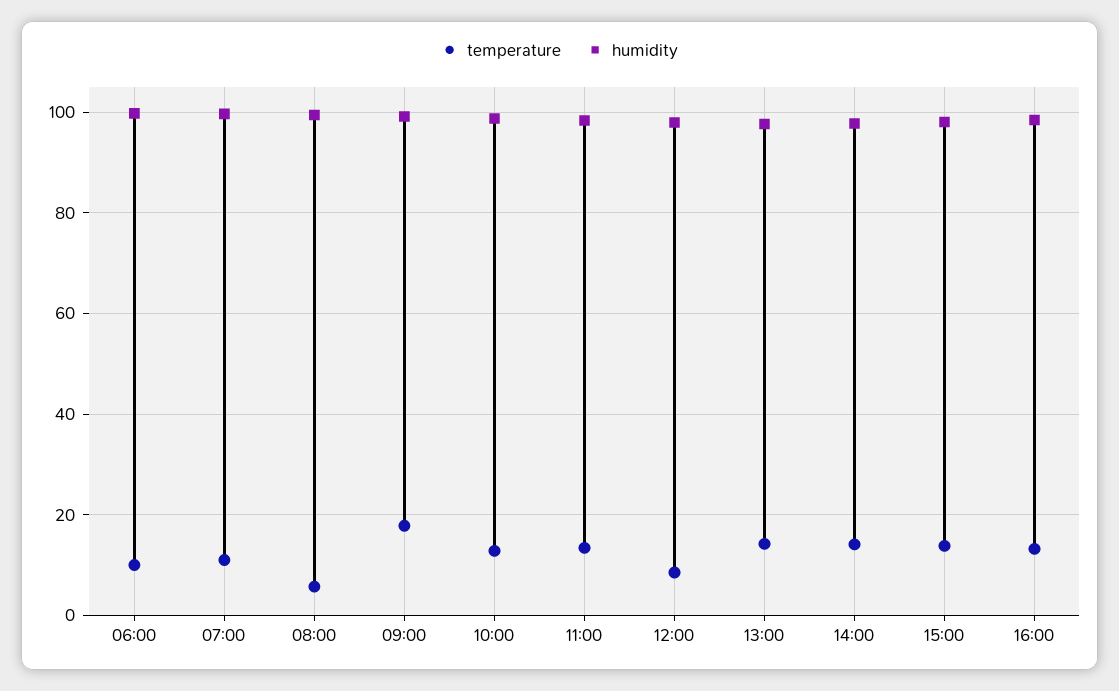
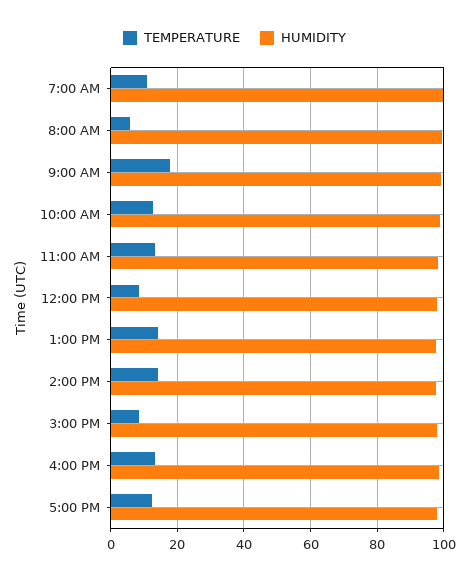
temperature, 06:00: 10 -> none
humidity, 06:00: 100 -> none
temperature, 15:00: 14 -> 8
temperature, 5:00 PM: none -> 12
humidity, 5:00 PM: none -> 98

